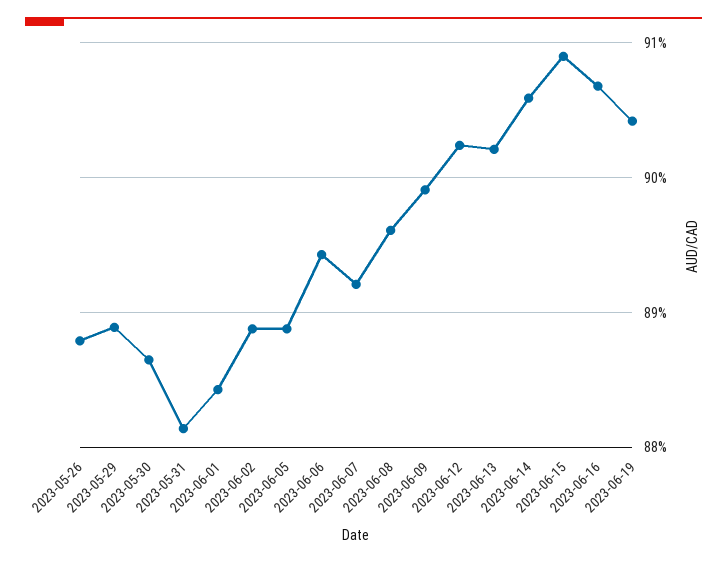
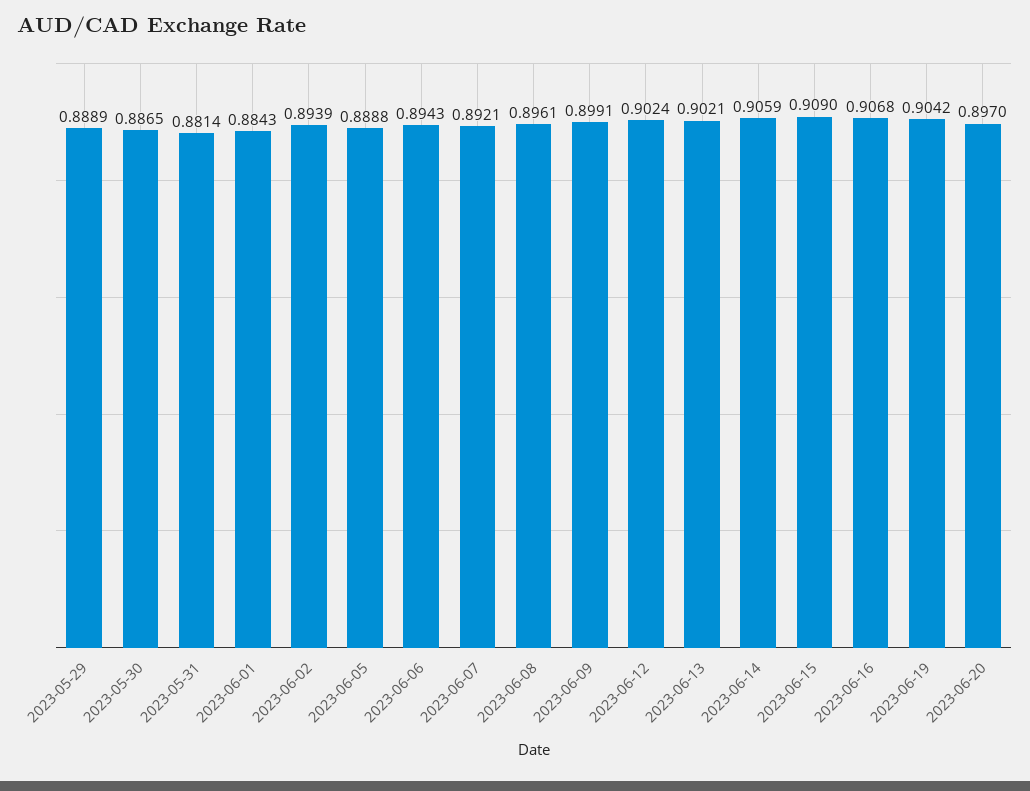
2023-05-26: 0.888 -> none
2023-06-02: 0.889 -> 0.8939
2023-06-20: none -> 0.897

